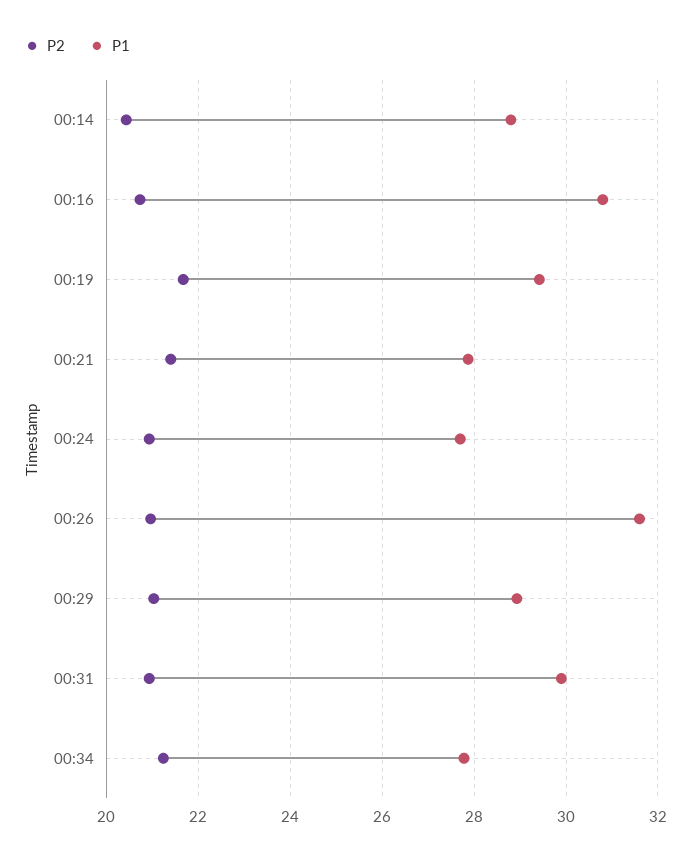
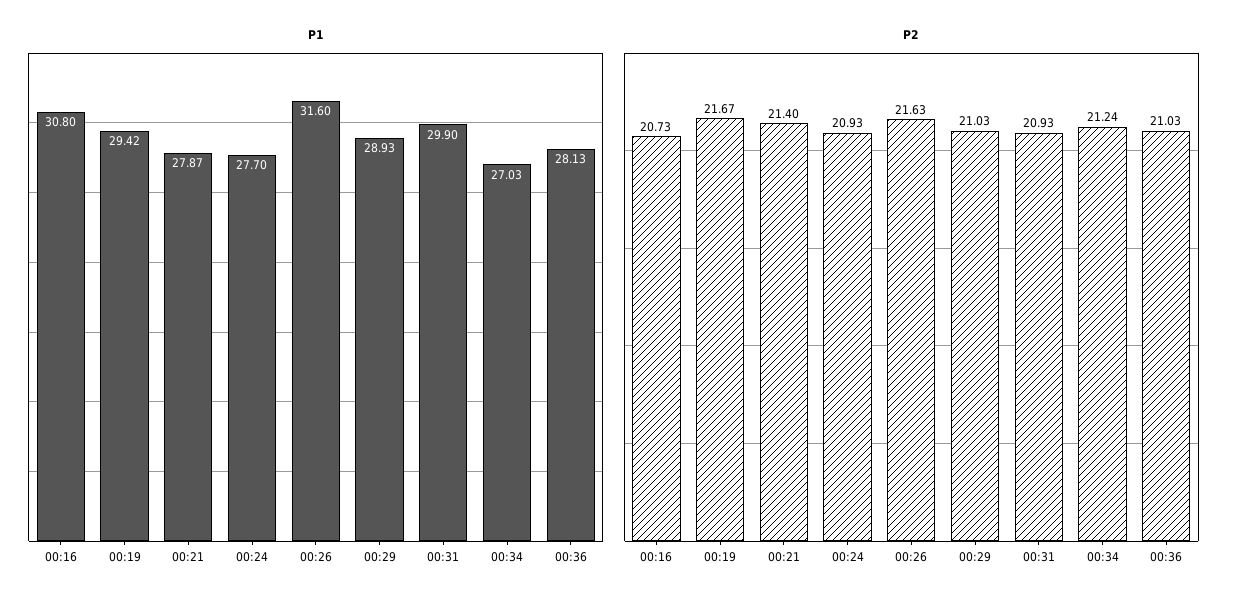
P2, 00:14: 20.4 -> none
P1, 00:14: 28.8 -> none
P2, 00:26: 21 -> 21.63
P1, 00:34: 27.8 -> 27.03
P1, 00:36: none -> 28.13
P2, 00:36: none -> 21.03

